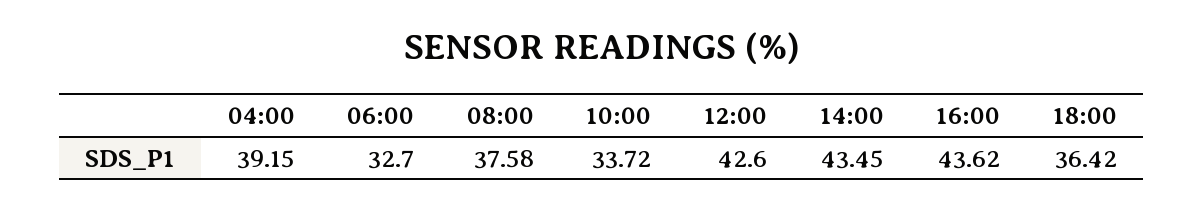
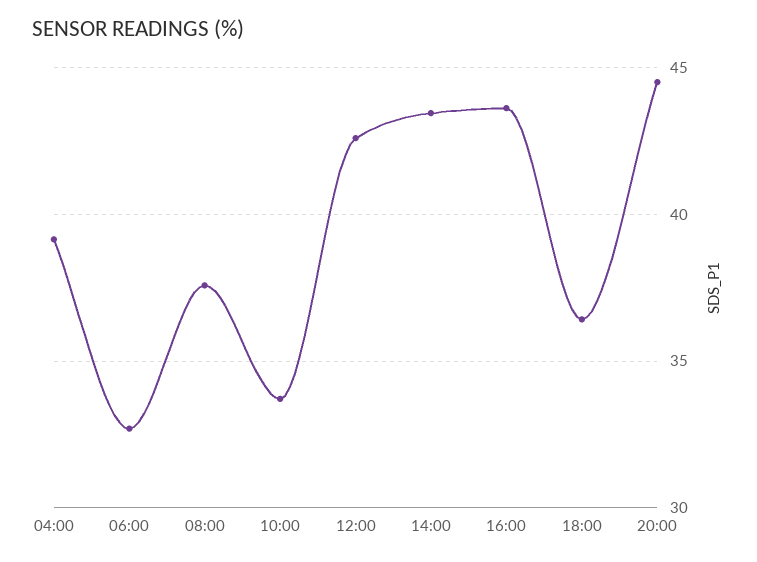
20:00: none -> 44.5

